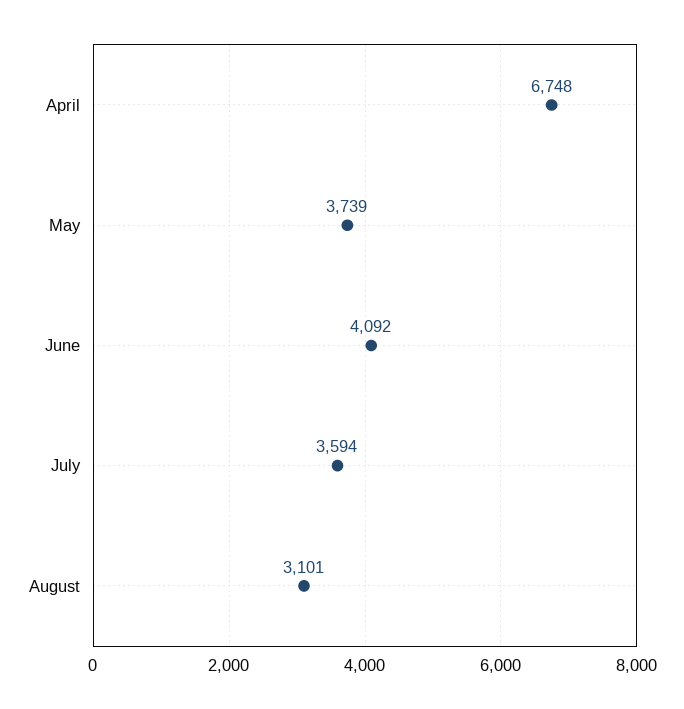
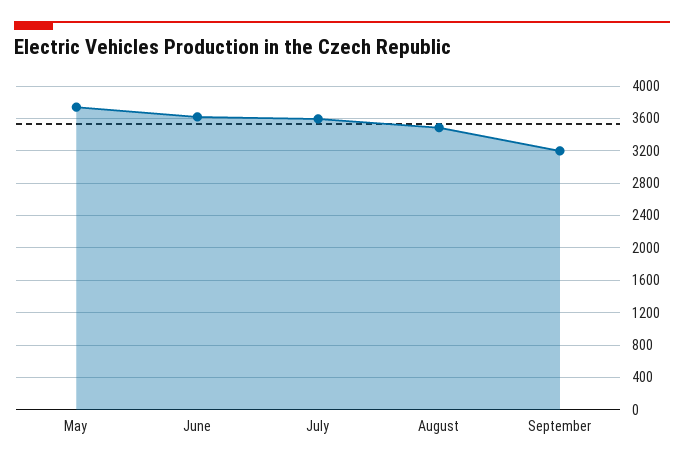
April: 6748 -> none
June: 4092 -> 3600
August: 3101 -> 3500
September: none -> 3200

